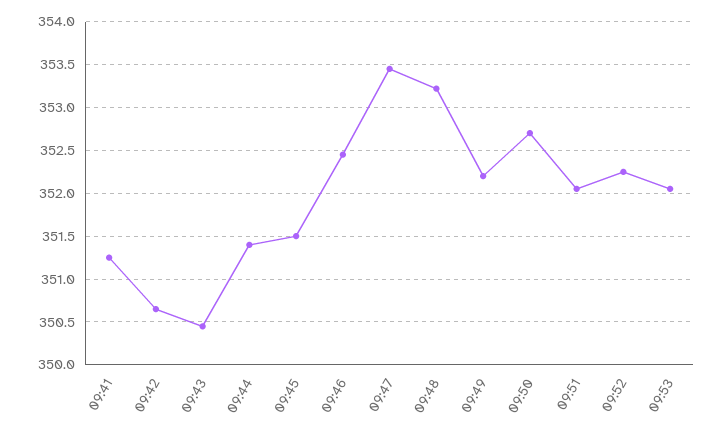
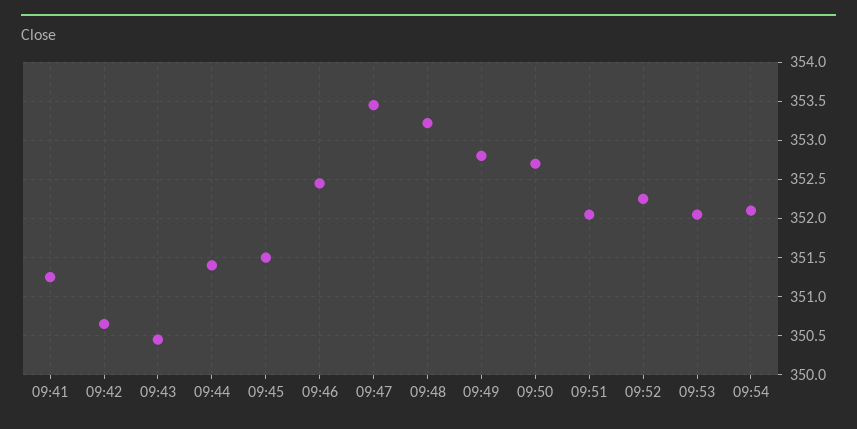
09:49: 352.2 -> 352.8
09:54: none -> 352.1

